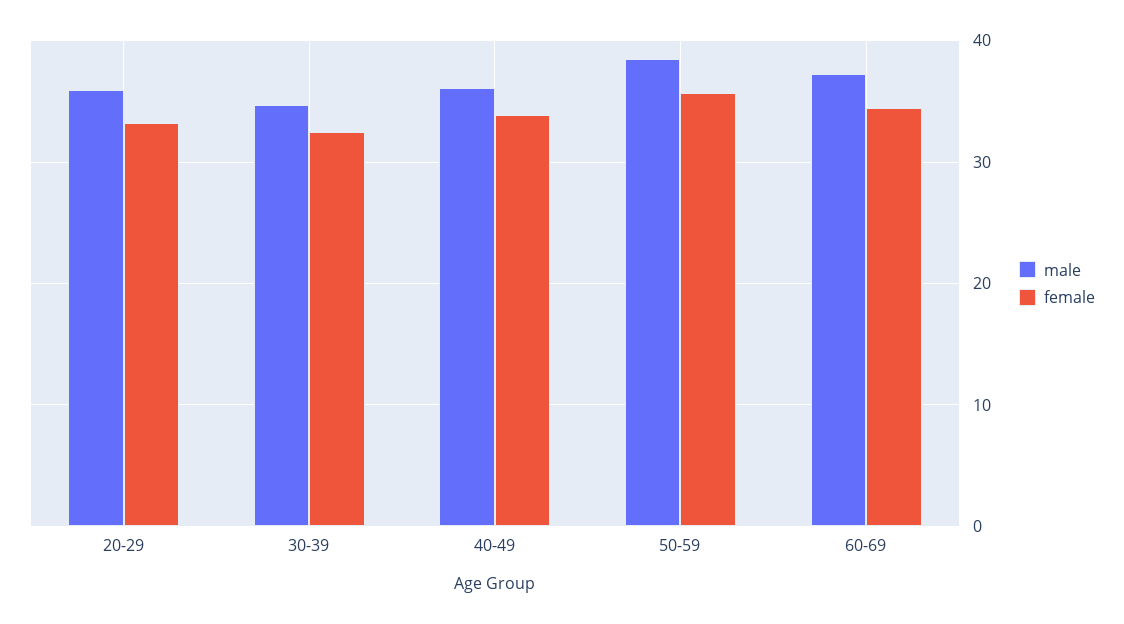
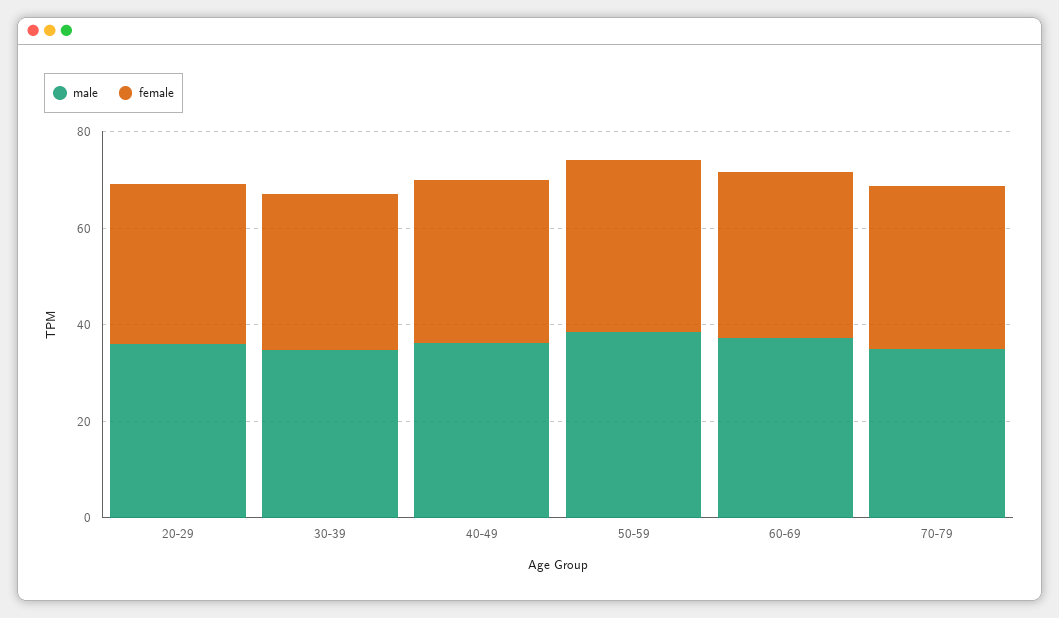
male, 70-79: none -> 35
female, 70-79: none -> 35

